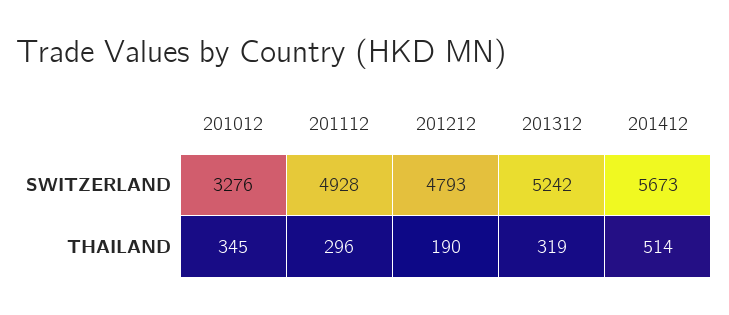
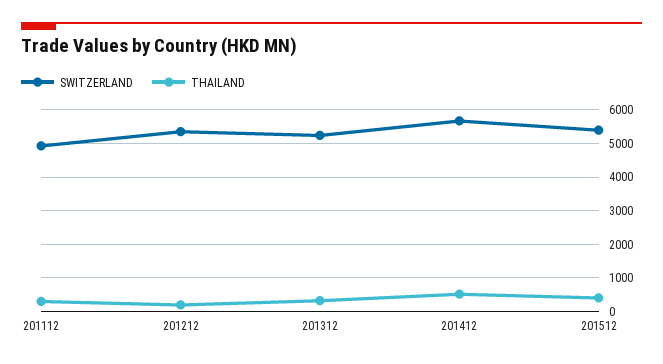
SWITZERLAND, 201012: 3276 -> none
SWITZERLAND, 201212: 4793 -> 5400
THAILAND, 201012: 345 -> none
SWITZERLAND, 201512: none -> 5400
THAILAND, 201512: none -> 400

